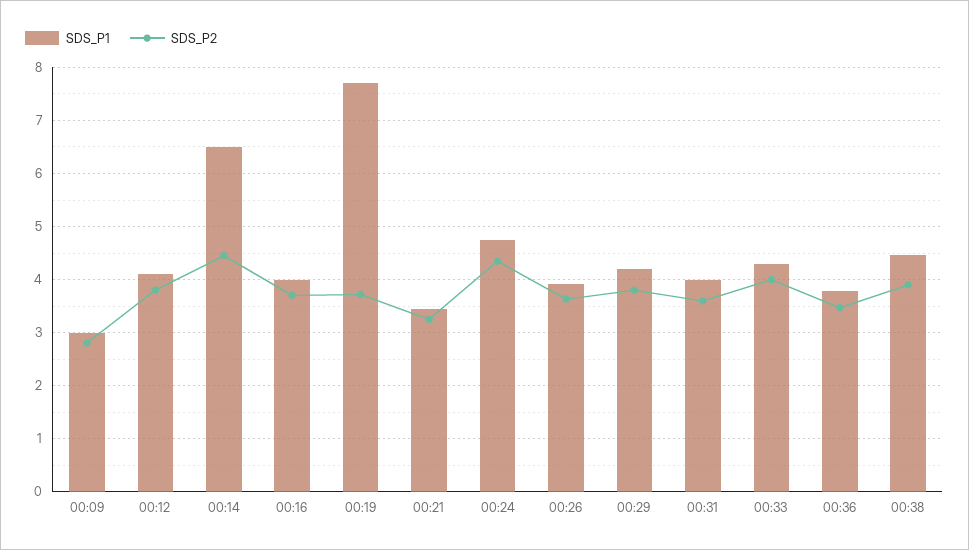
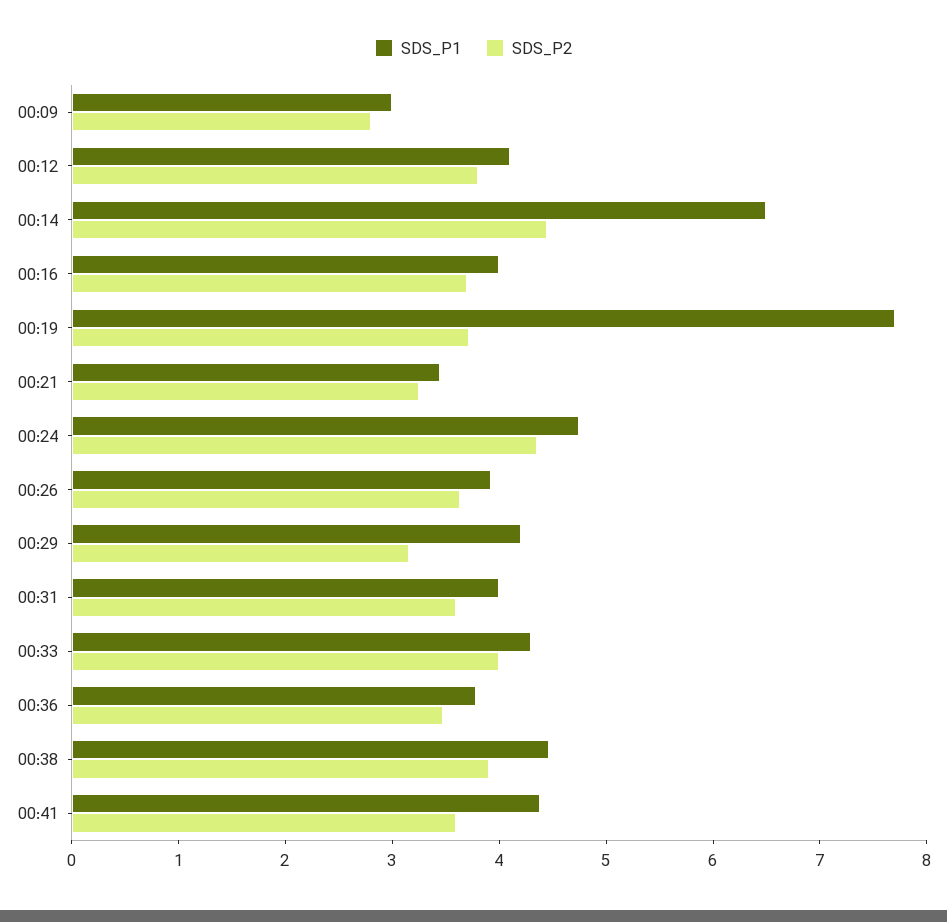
SDS_P2, 00:29: 3.8 -> 3.2
SDS_P1, 00:41: none -> 4.4
SDS_P2, 00:41: none -> 3.6

